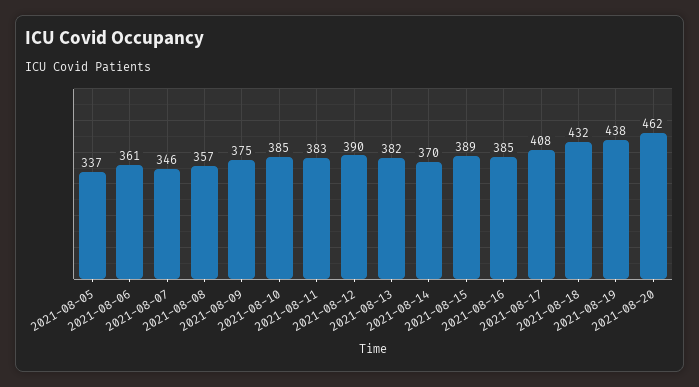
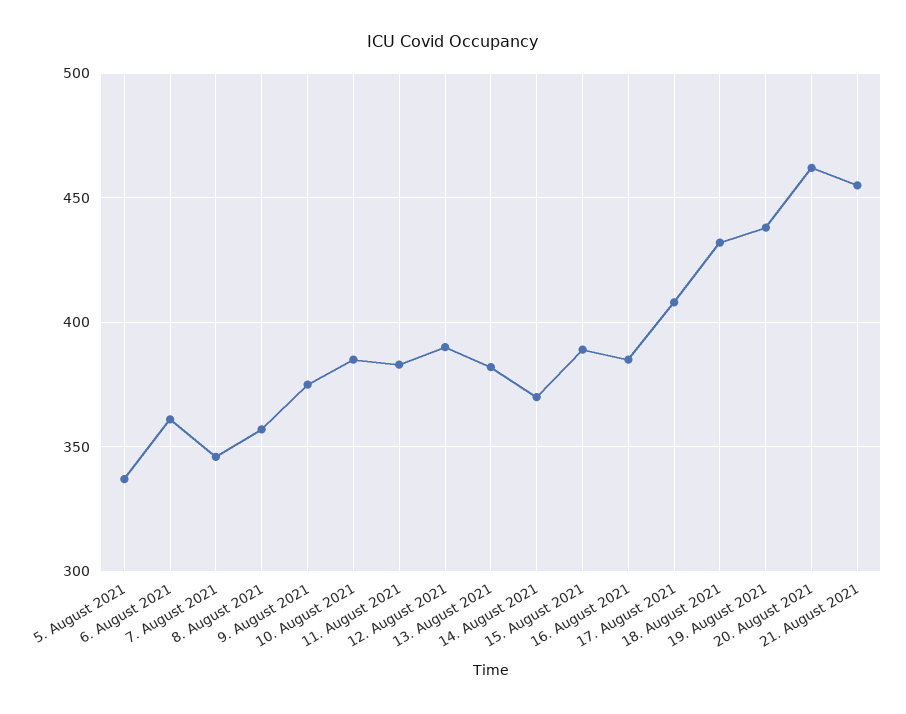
21. August 2021: none -> 455

